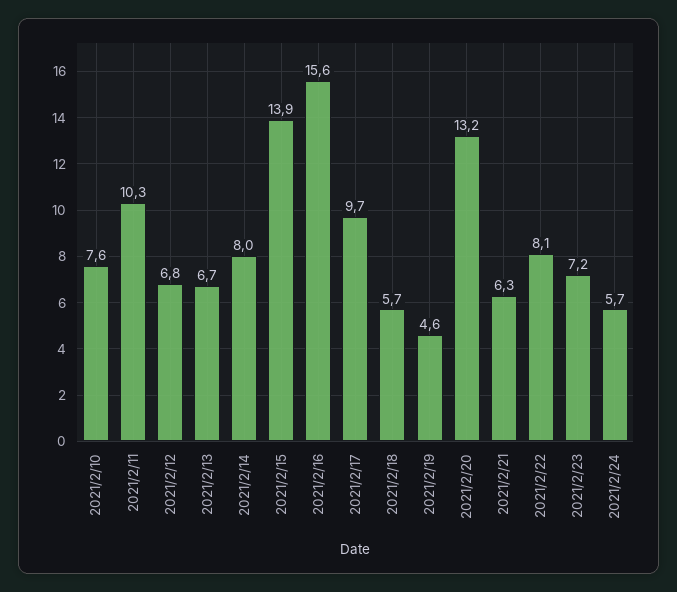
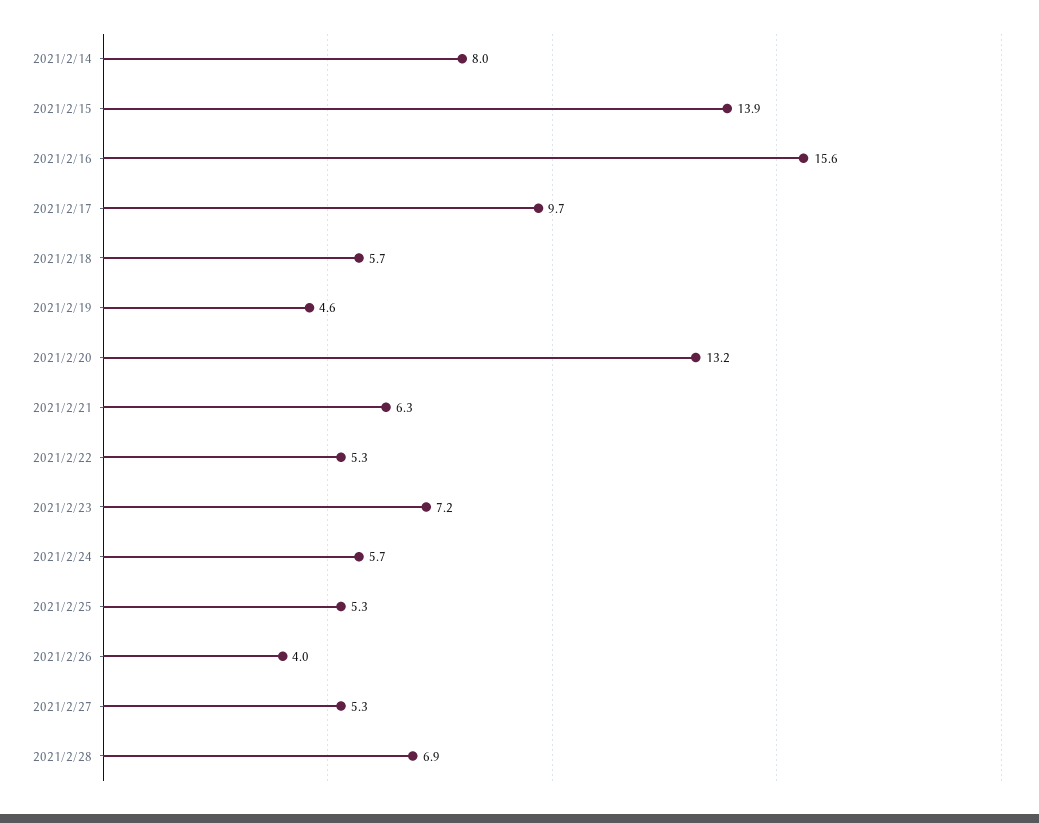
2021/2/10: 7.6 -> none
2021/2/11: 10.3 -> none
2021/2/12: 6.8 -> none
2021/2/13: 6.7 -> none
2021/2/22: 8.1 -> 5.3
2021/2/25: none -> 5.3
2021/2/26: none -> 4
2021/2/27: none -> 5.3
2021/2/28: none -> 6.9

